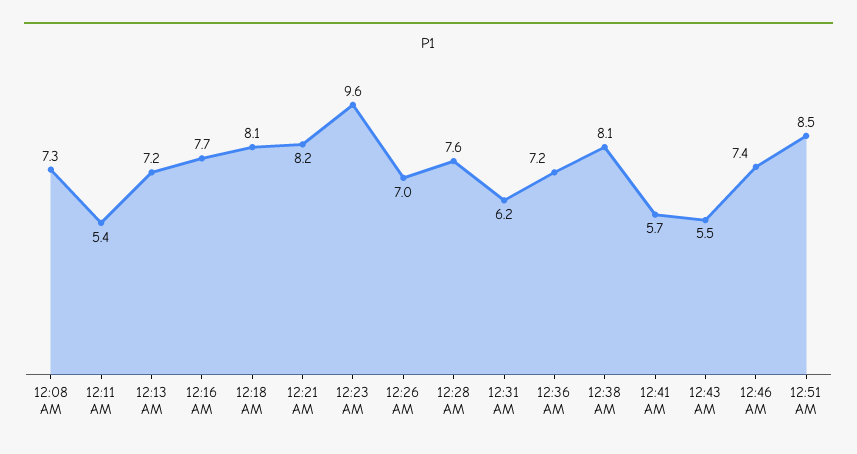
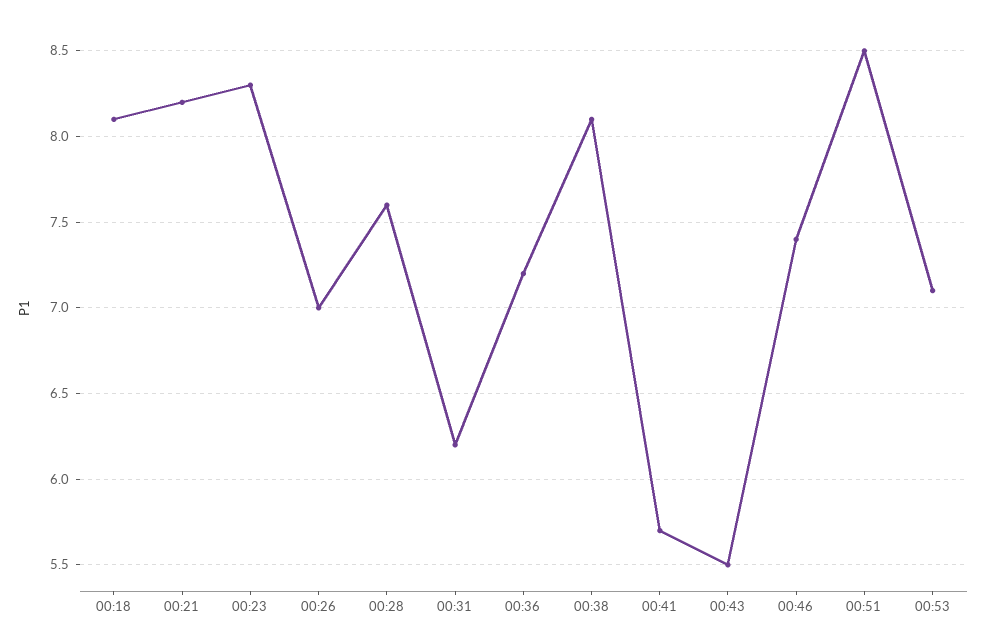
12:08 AM: 7.3 -> none
12:11 AM: 5.4 -> none
12:13 AM: 7.2 -> none
12:16 AM: 7.7 -> none
12:23 AM: 9.6 -> 8.3
00:53: none -> 7.1

